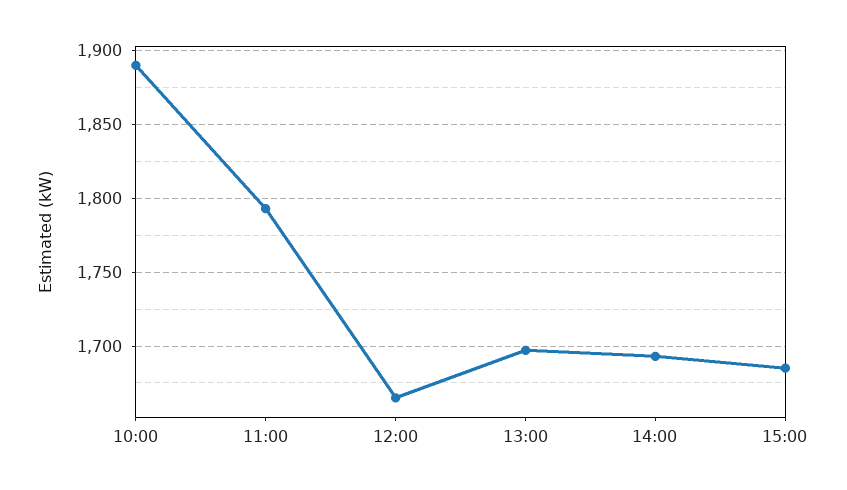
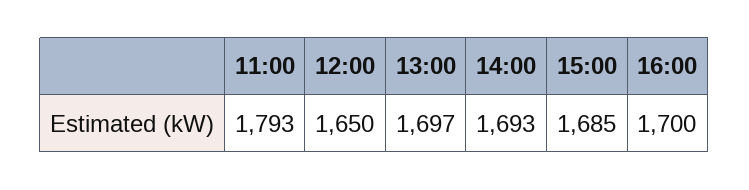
10:00: 1890 -> none
12:00: 1665 -> 1650
16:00: none -> 1700

